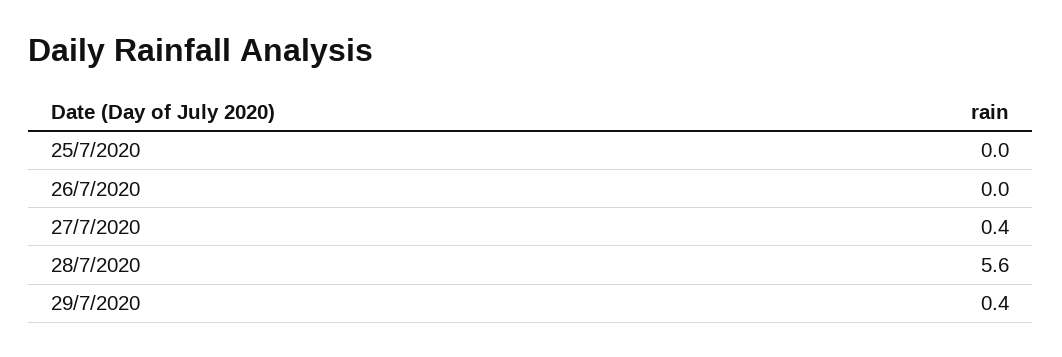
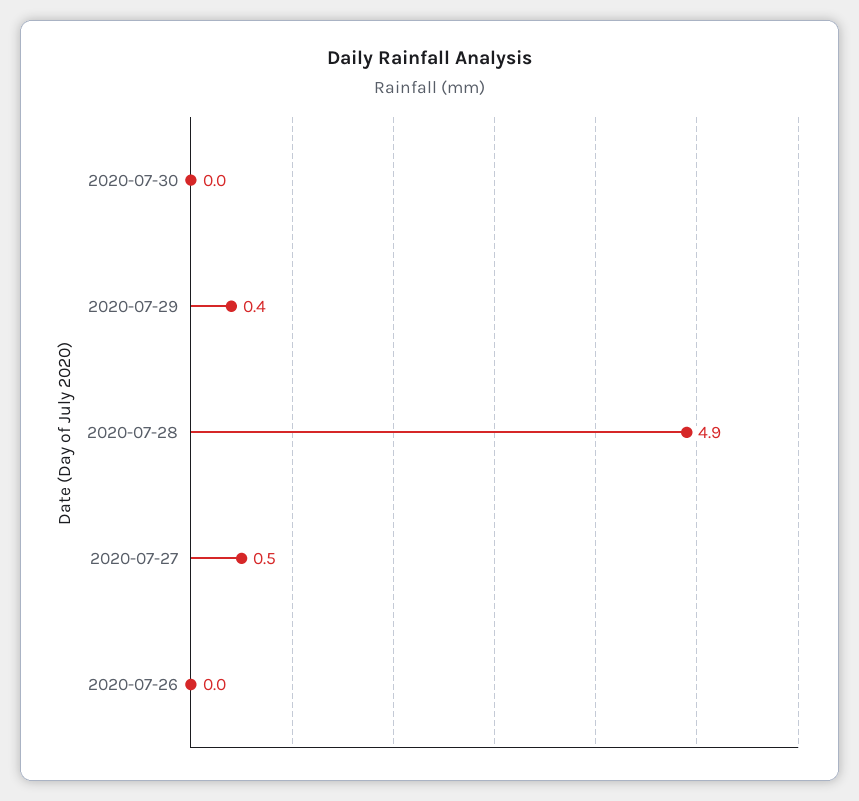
25/7/2020: 0 -> none
27/7/2020: 0.4 -> 0.5
28/7/2020: 5.6 -> 4.9
2020-07-30: none -> 0

